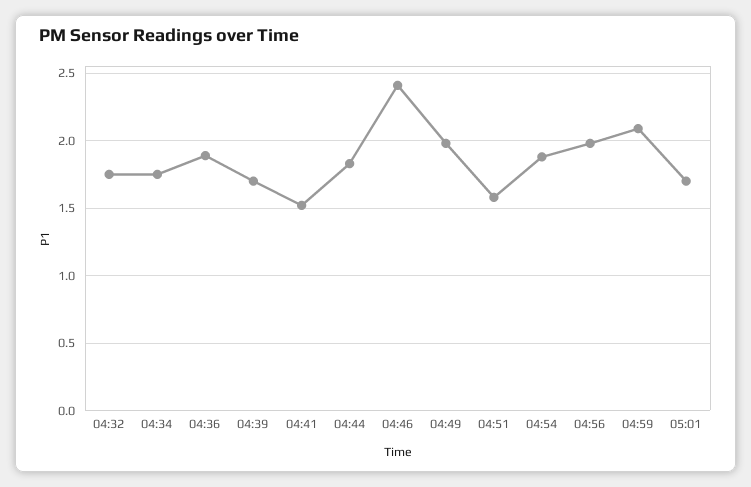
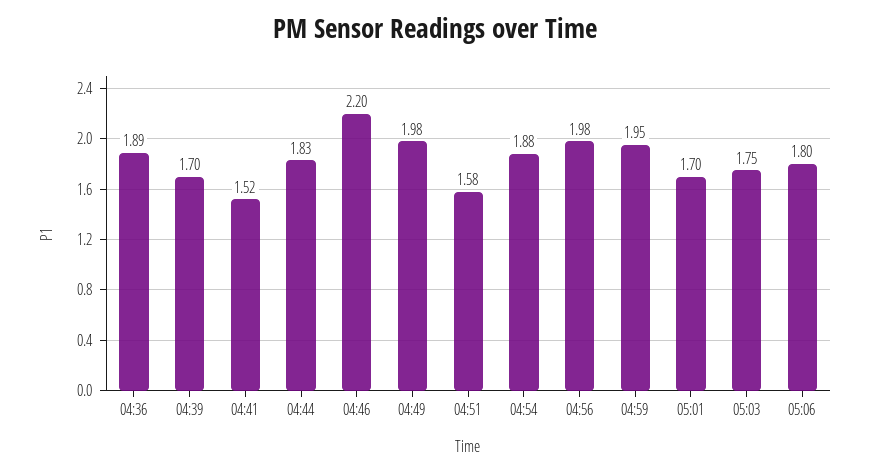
04:32: 1.75 -> none
04:34: 1.75 -> none
04:46: 2.4 -> 2.2
04:59: 2.1 -> 1.95
05:03: none -> 1.75
05:06: none -> 1.8

